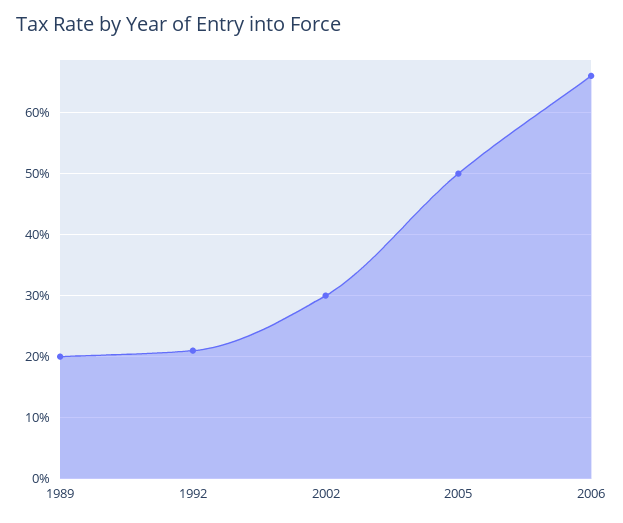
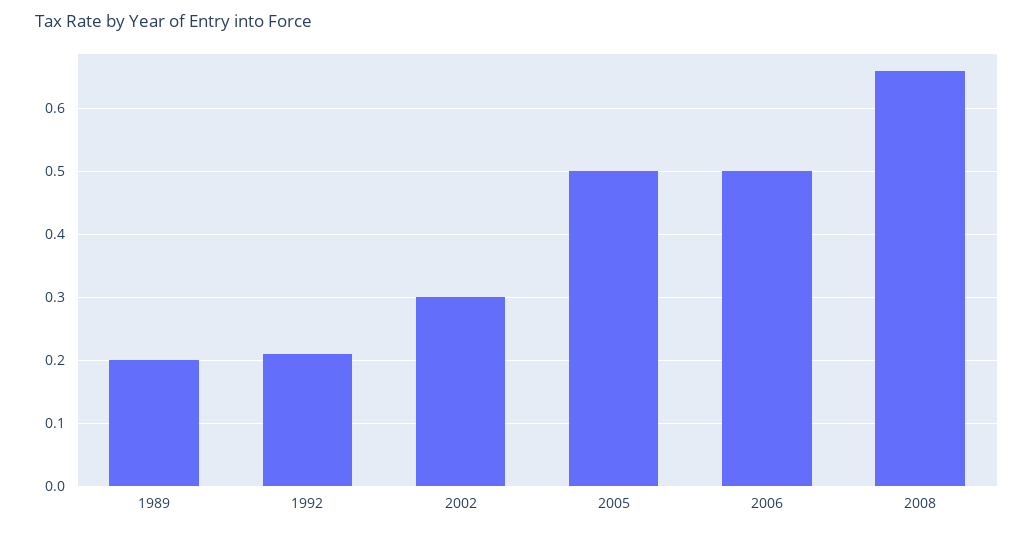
2006: 0.66 -> 0.5
2008: none -> 0.66

